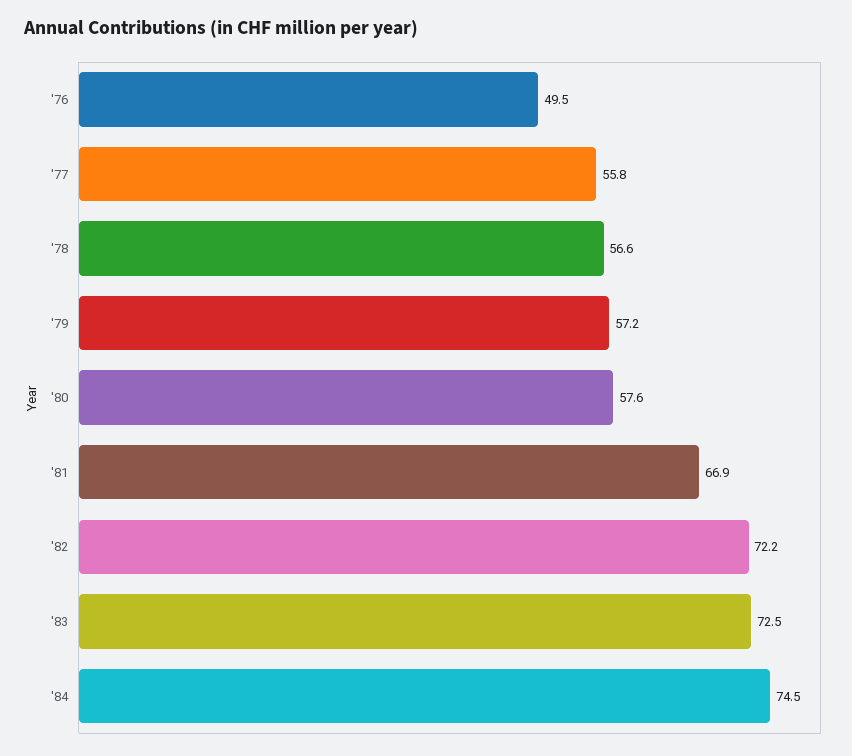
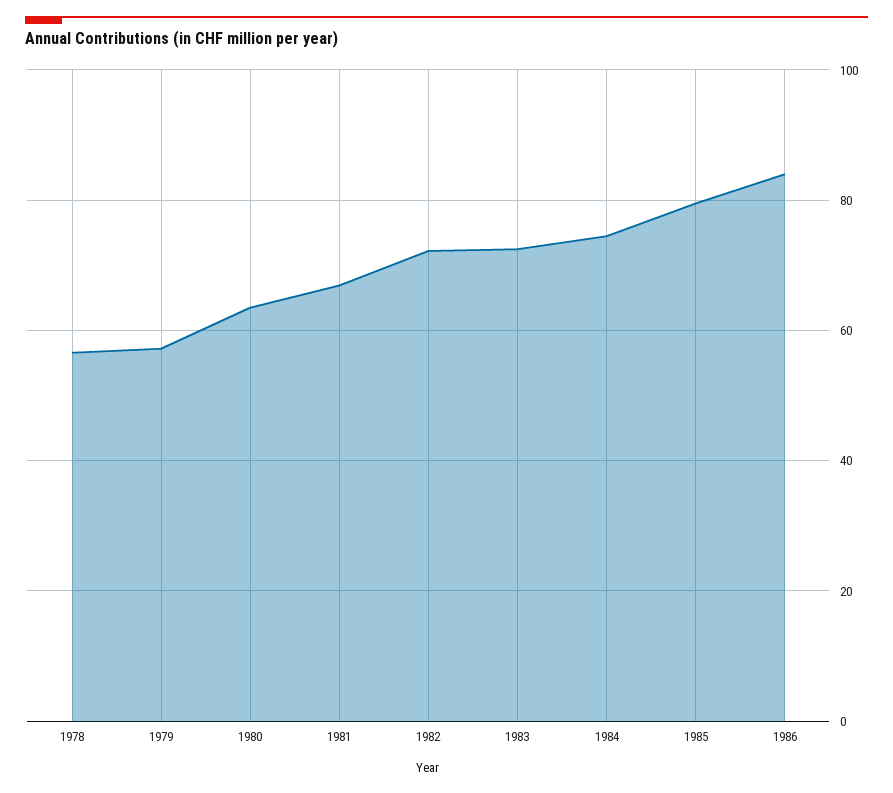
'76: 49.5 -> none
'77: 55.8 -> none
'80: 57.6 -> 64
1985: none -> 80
1986: none -> 84

